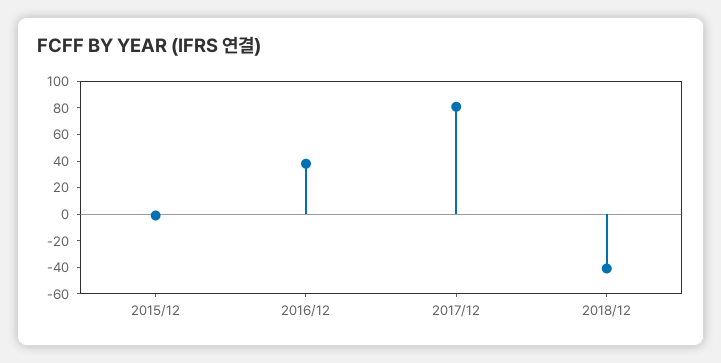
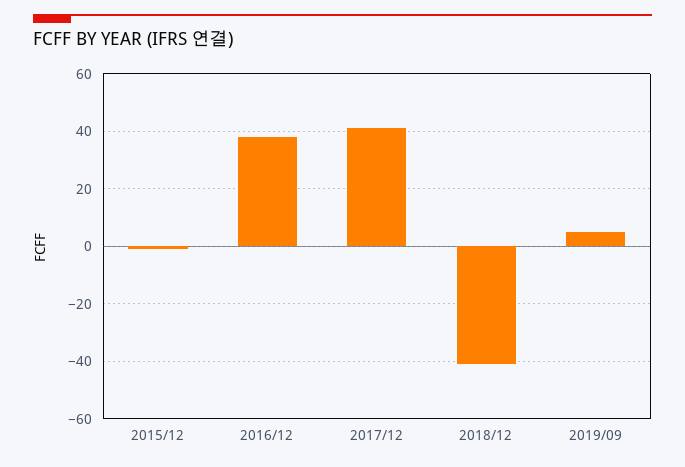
2017/12: 80 -> 40
2019/09: none -> 5

